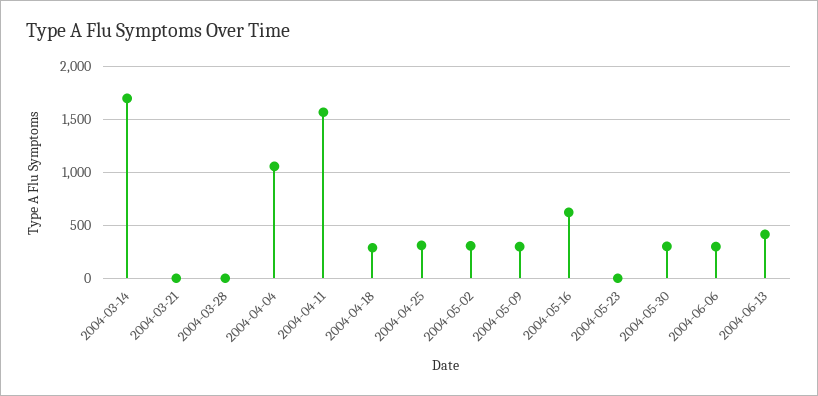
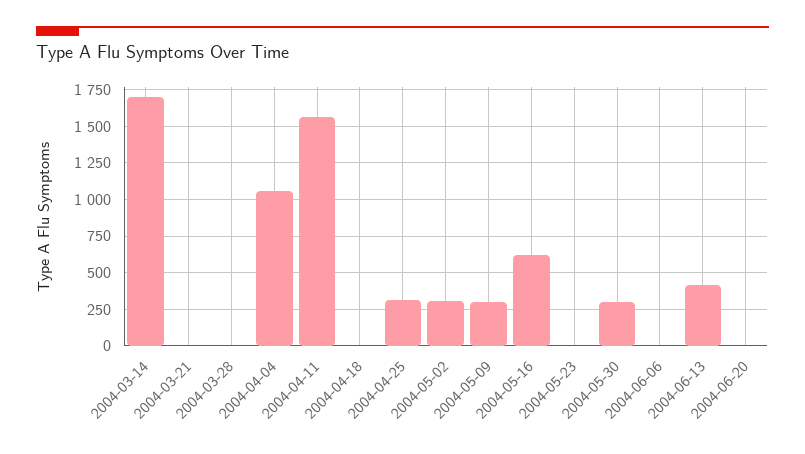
2004-04-18: 300 -> 0
2004-06-06: 300 -> 0
2004-06-20: none -> 0

